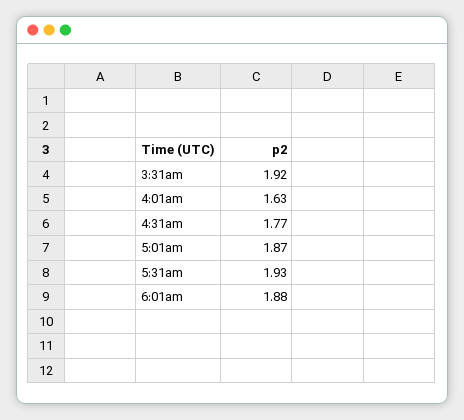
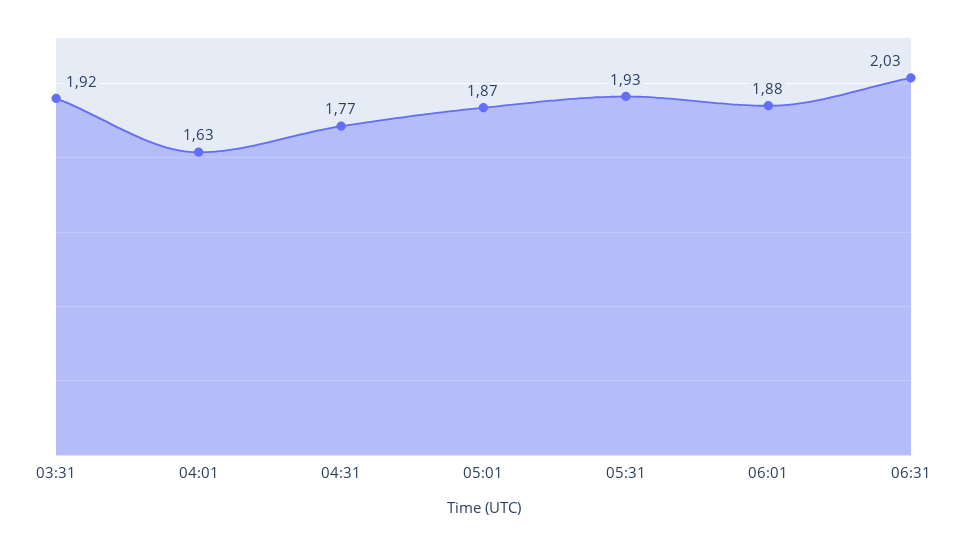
06:31: none -> 2.03

